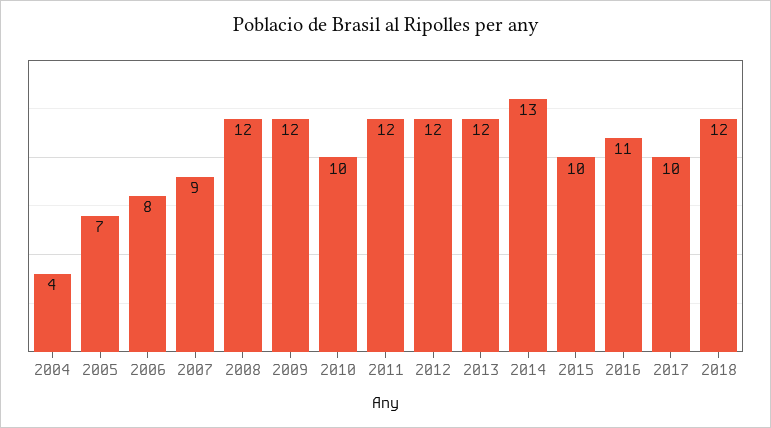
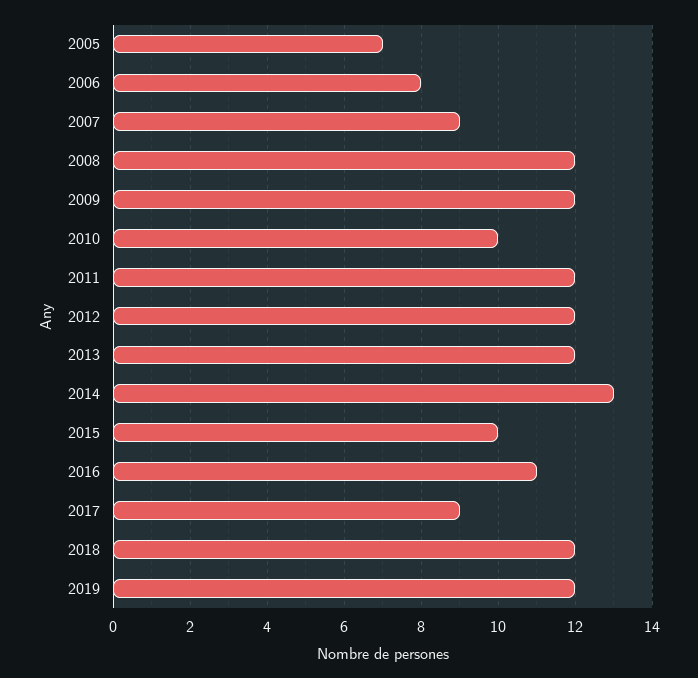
2004: 4 -> none
2017: 10 -> 9
2019: none -> 12

